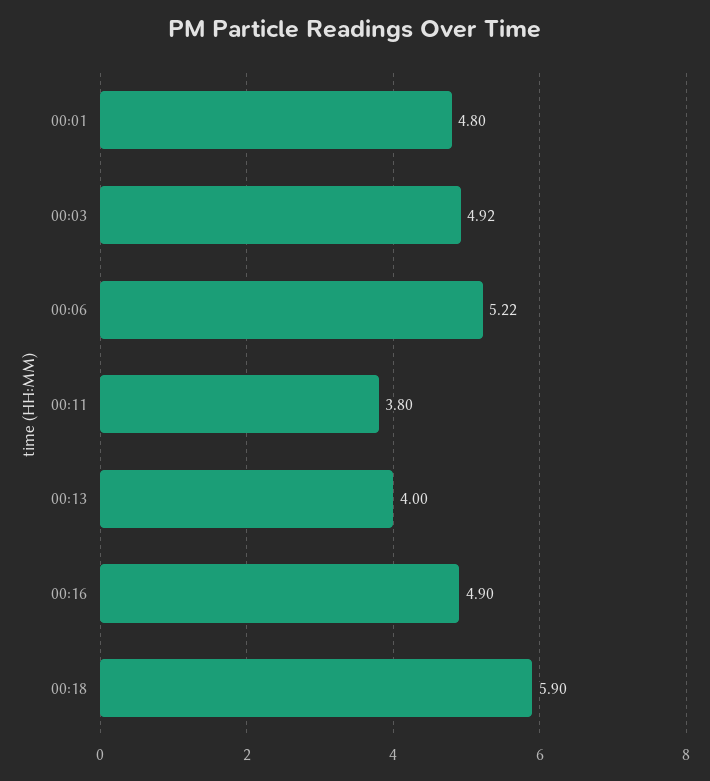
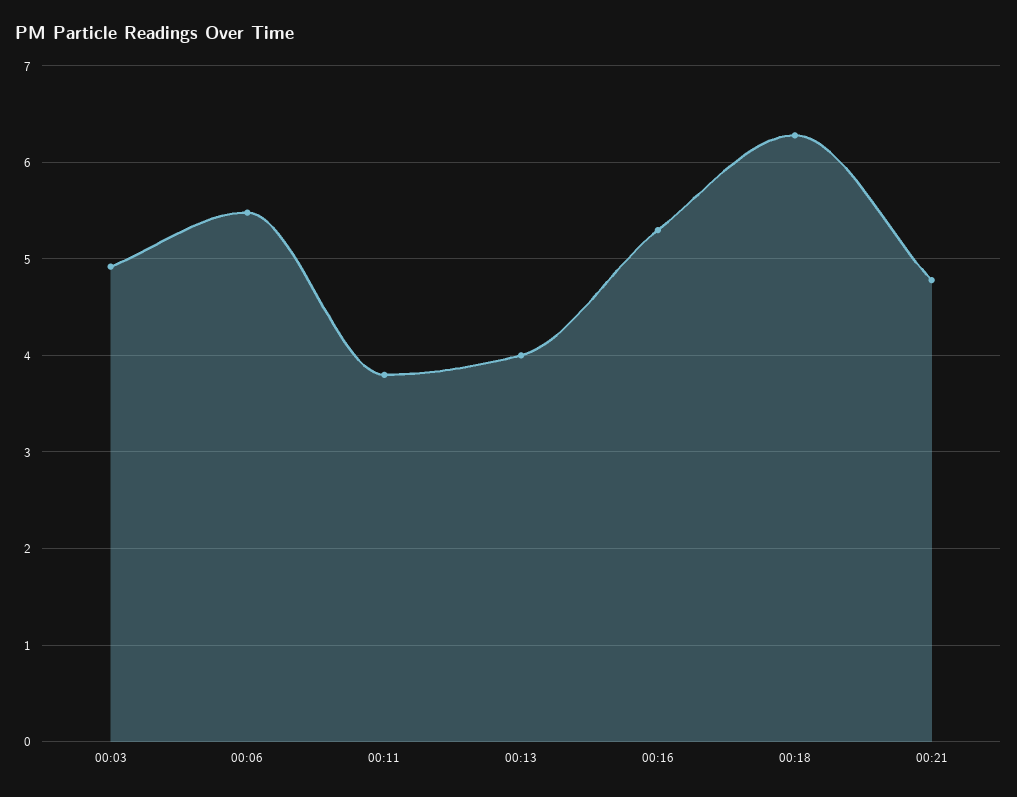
00:01: 4.8 -> none
00:06: 5.22 -> 5.5
00:16: 4.9 -> 5.3
00:18: 5.9 -> 6.3
00:21: none -> 4.8

